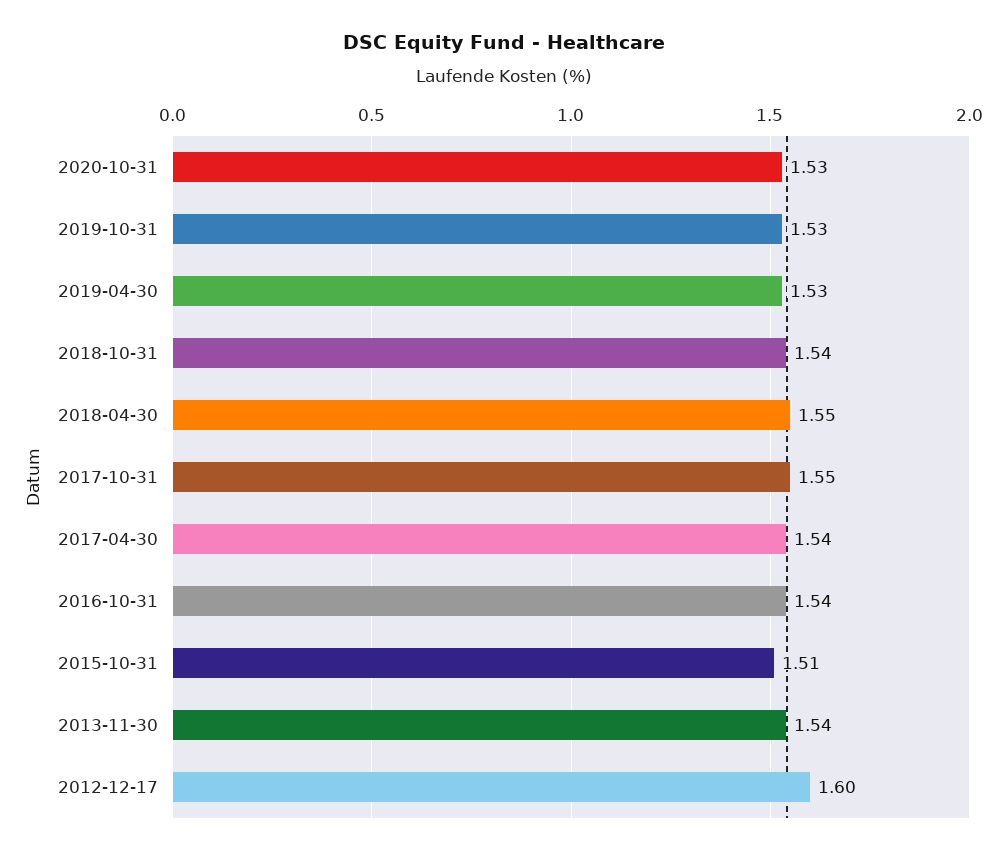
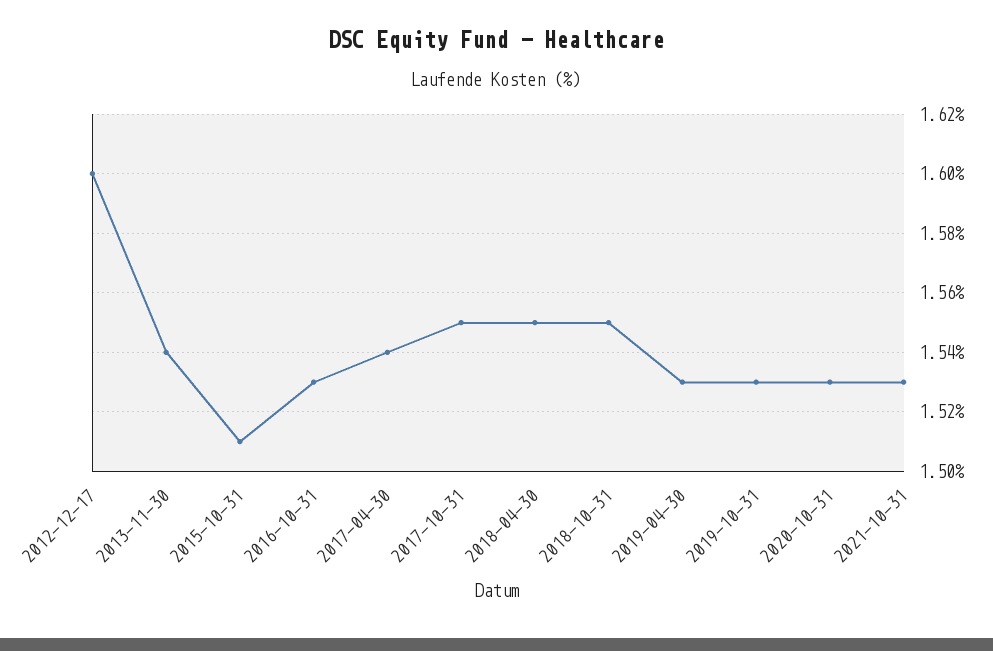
2018-10-31: 1.54 -> 1.55
2016-10-31: 1.54 -> 1.53
2021-10-31: none -> 1.53

